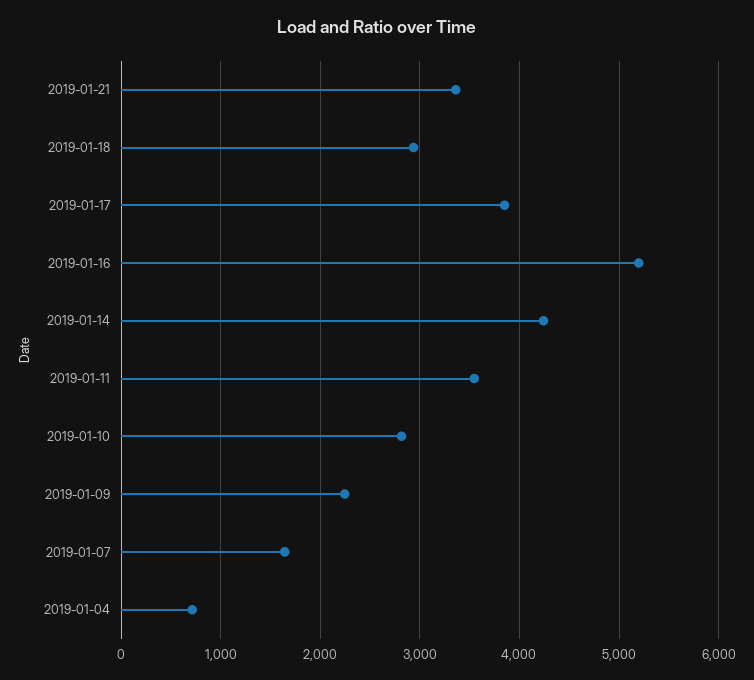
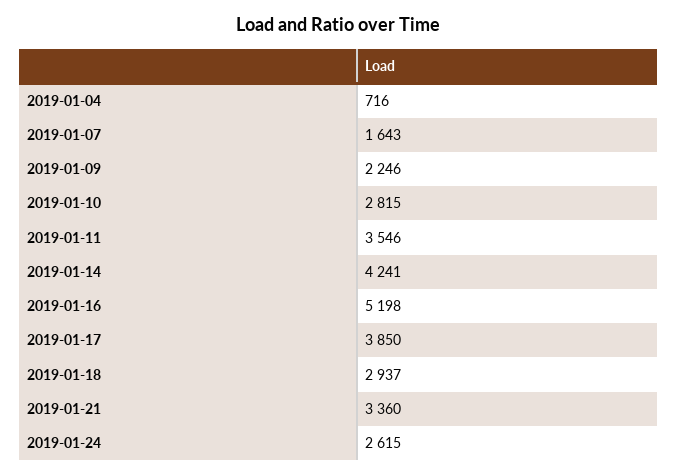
2019-01-24: none -> 2615

